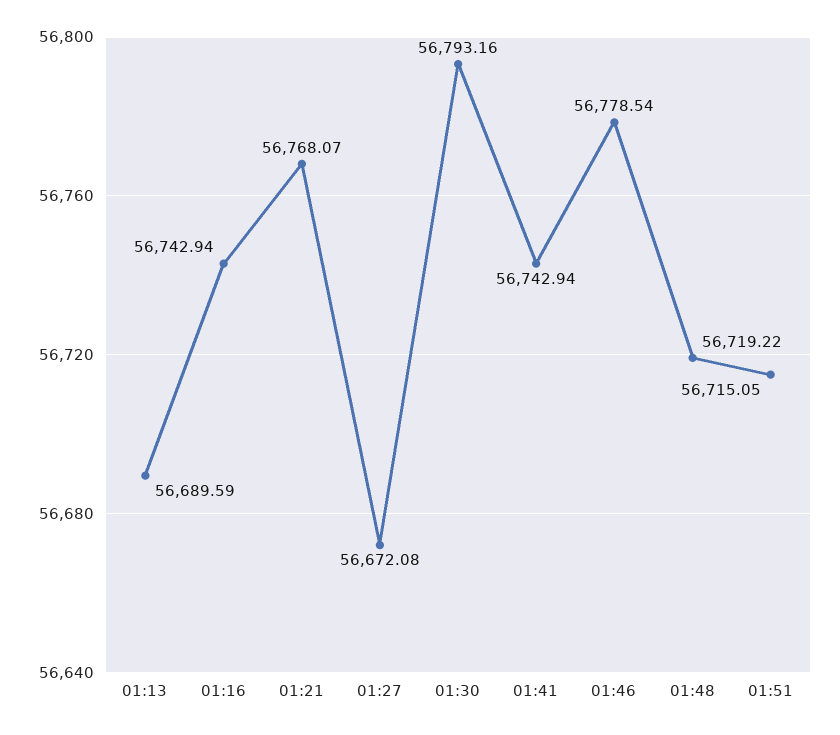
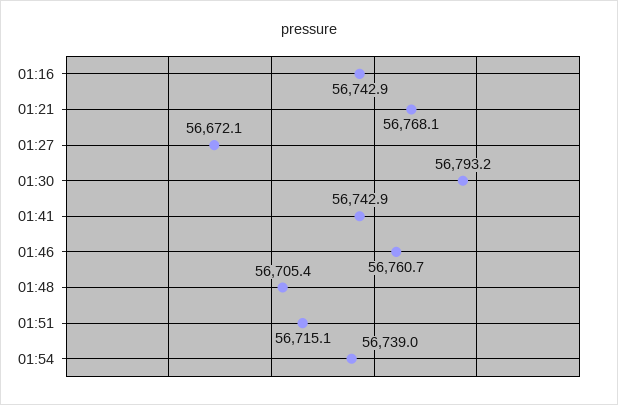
01:13: 56689.59 -> none
01:46: 56778.54 -> 56760.7
01:48: 56719.22 -> 56705.4
01:54: none -> 56739

